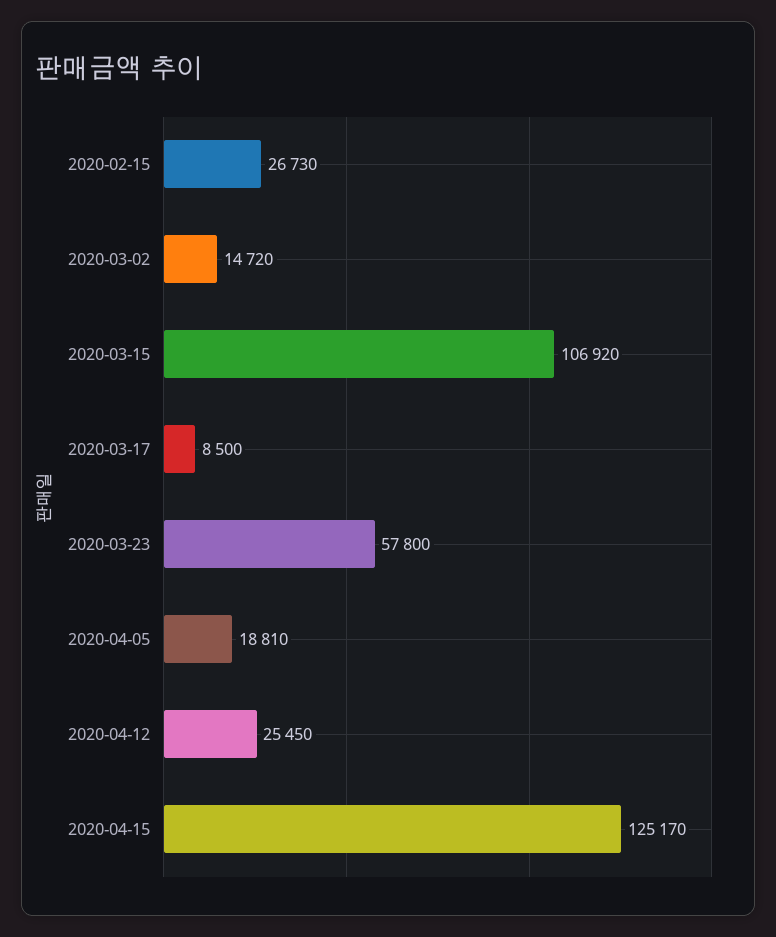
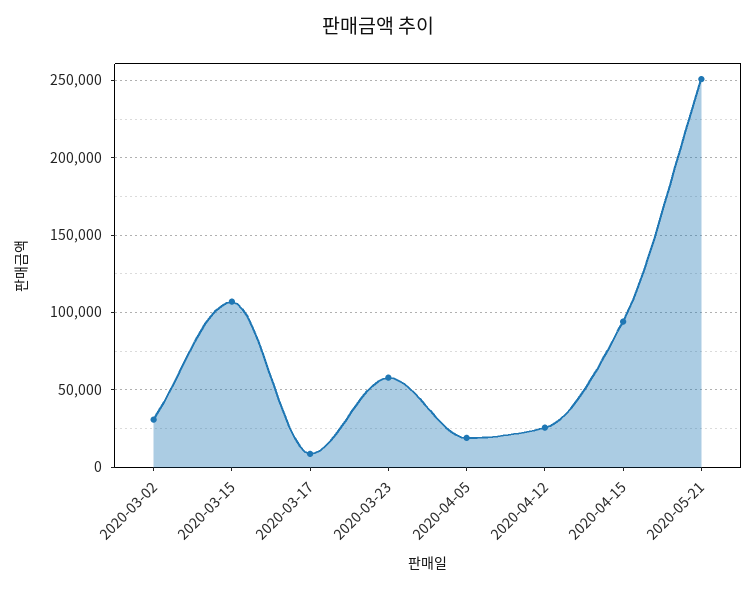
2020-02-15: 26730 -> none
2020-03-02: 14720 -> 30000
2020-04-15: 125170 -> 95000
2020-05-21: none -> 250000

